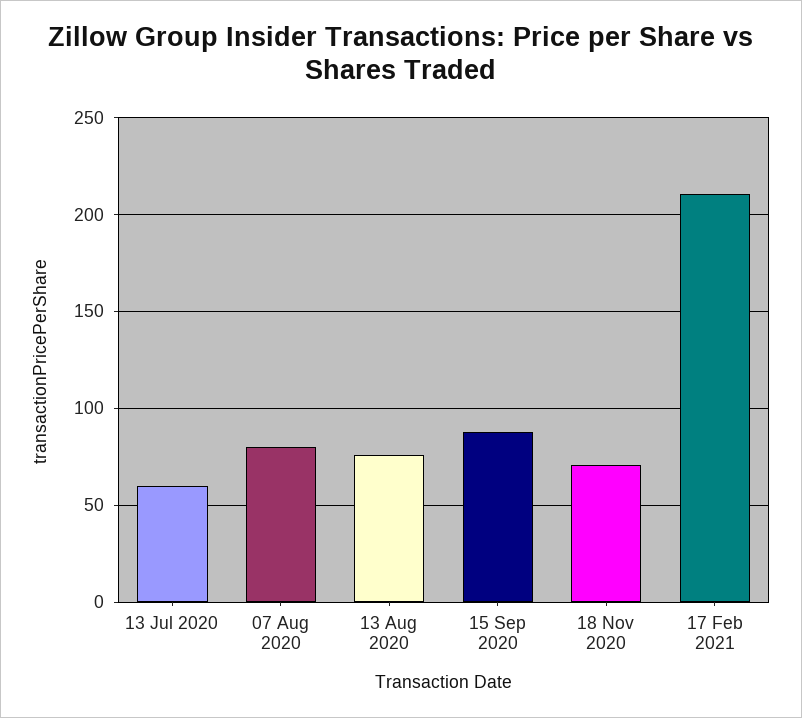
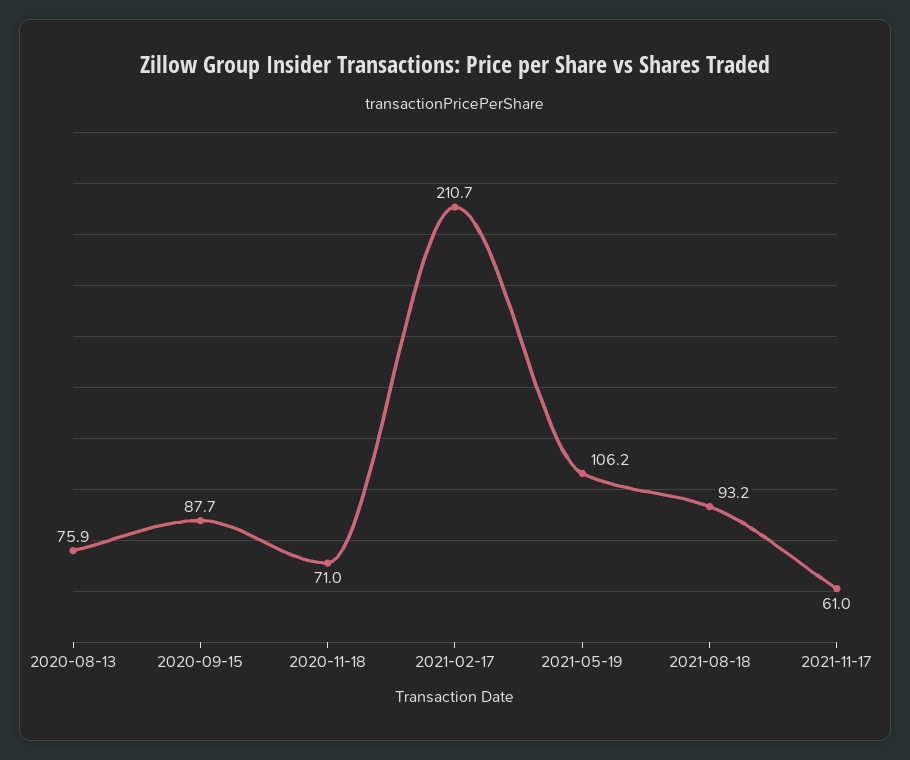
13 Jul 2020: 60 -> none
07 Aug 2020: 80 -> none
2021-05-19: none -> 106.2
2021-08-18: none -> 93.2
2021-11-17: none -> 61

